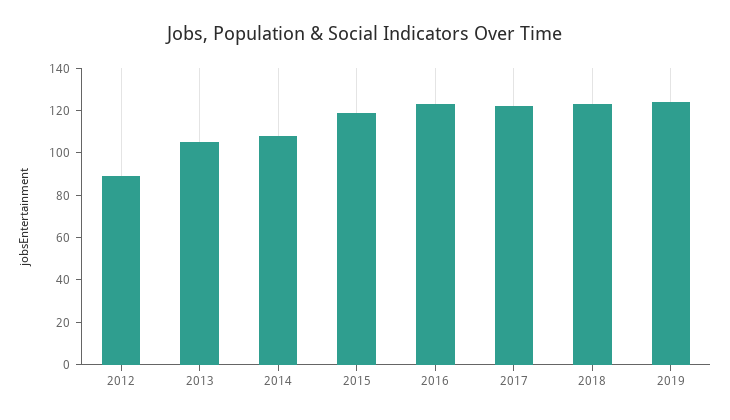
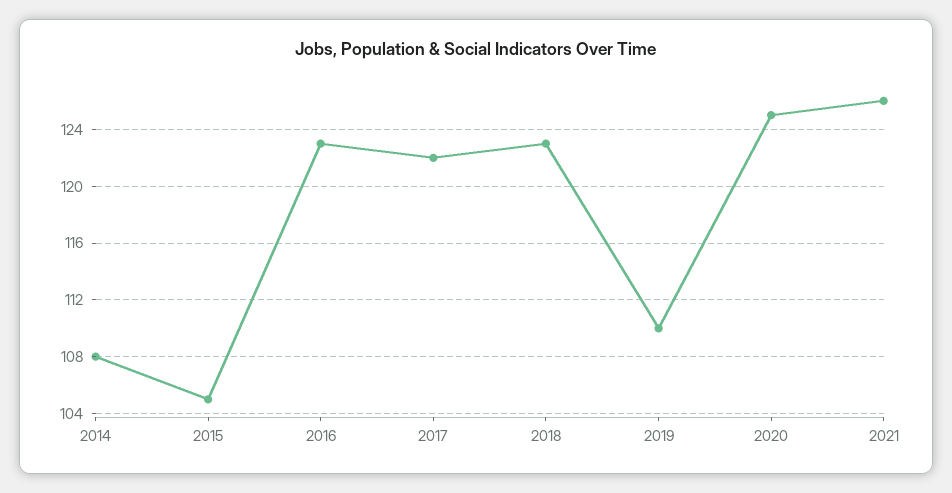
2012: 90 -> none
2013: 105 -> none
2015: 120 -> 105
2019: 125 -> 110
2020: none -> 125
2021: none -> 126

